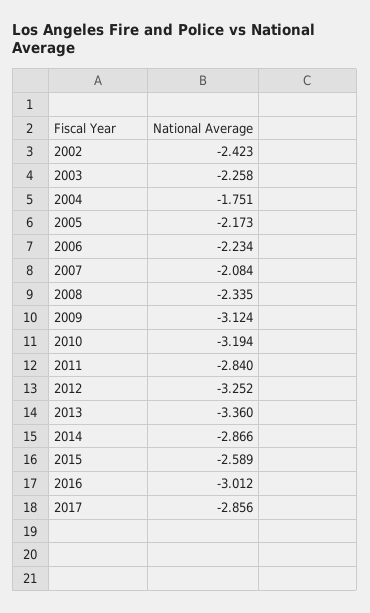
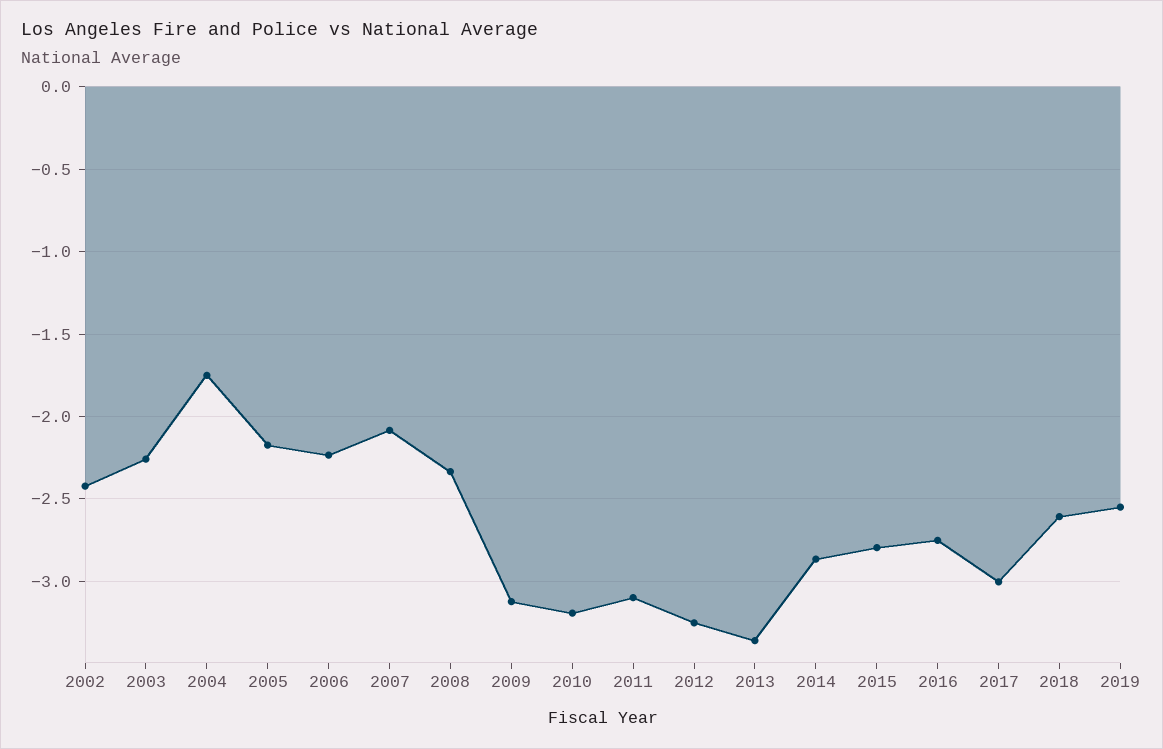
2011: -2.84 -> -3.1
2015: -2.589 -> -2.8
2016: -3.012 -> -2.75
2017: -2.856 -> -3
2018: none -> -2.6
2019: none -> -2.55

